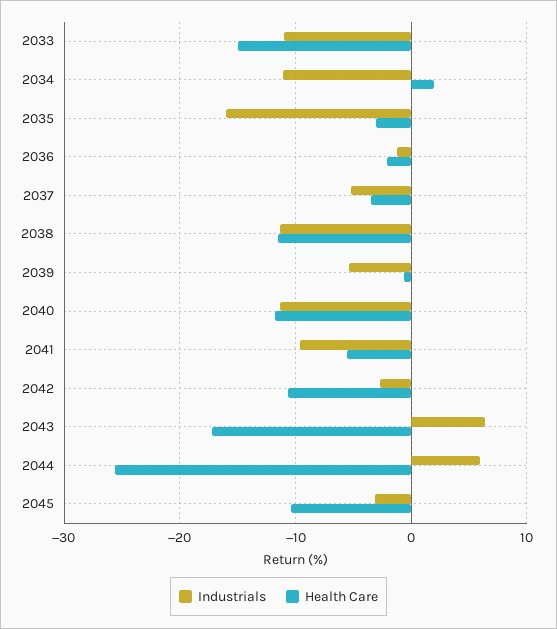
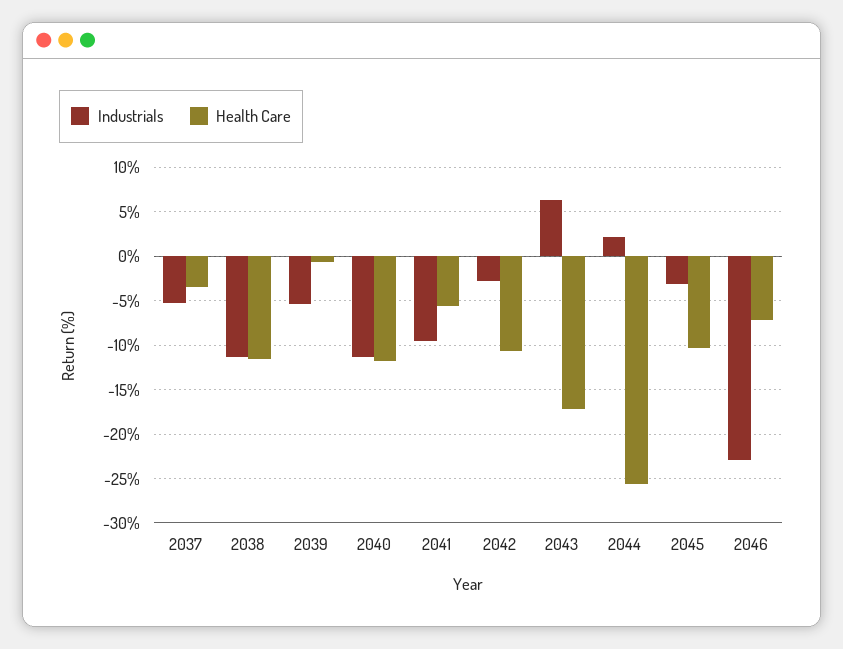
Industrials, 2033: -11 -> none
Health Care, 2033: -15 -> none
Industrials, 2034: -11 -> none
Health Care, 2034: 2 -> none
Industrials, 2035: -16 -> none
Health Care, 2035: -3 -> none
Industrials, 2036: -1 -> none
Health Care, 2036: -2 -> none
Industrials, 2044: 6 -> 2
Industrials, 2046: none -> -23
Health Care, 2046: none -> -7

